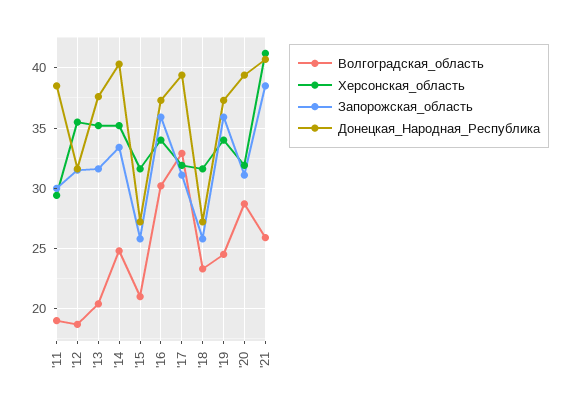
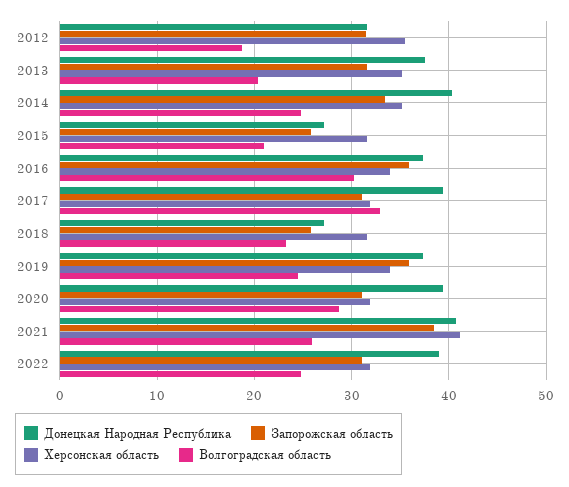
Волгоградская_область, '11: 19 -> none
Херсонская_область, '11: 29.5 -> none
Запорожская_область, '11: 30 -> none
Донецкая_Народная_Республика, '11: 38.5 -> none
Донецкая_Народная_Республика, 2022: none -> 39
Запорожская_область, 2022: none -> 31
Херсонская_область, 2022: none -> 32
Волгоградская_область, 2022: none -> 25

